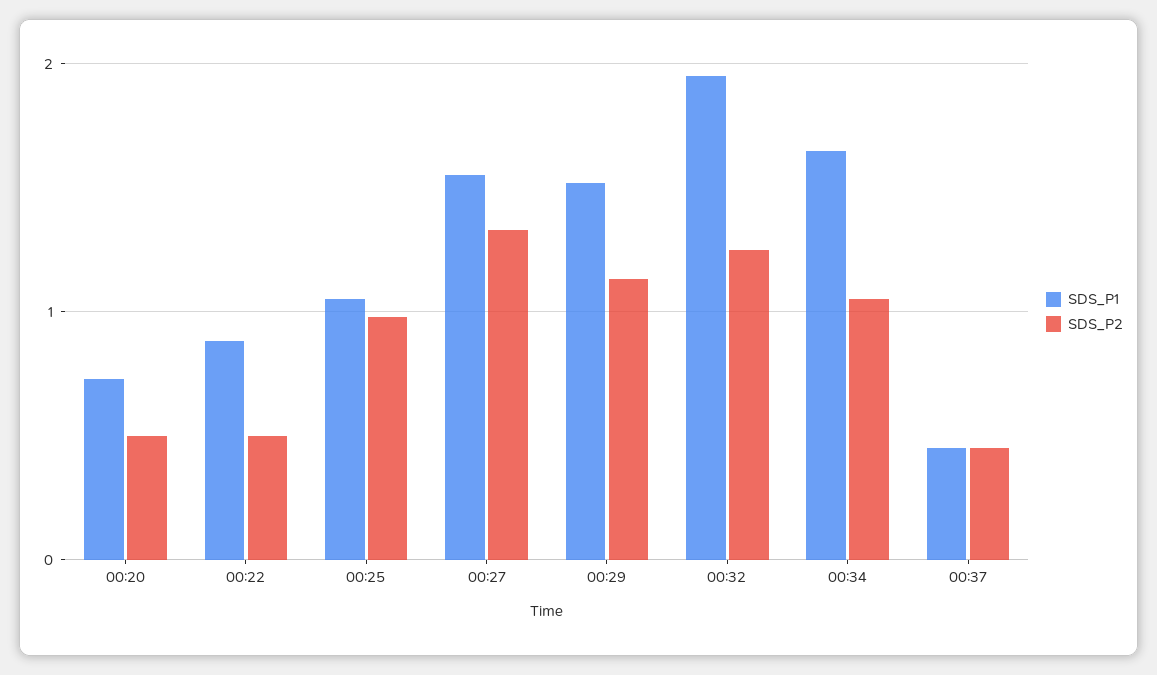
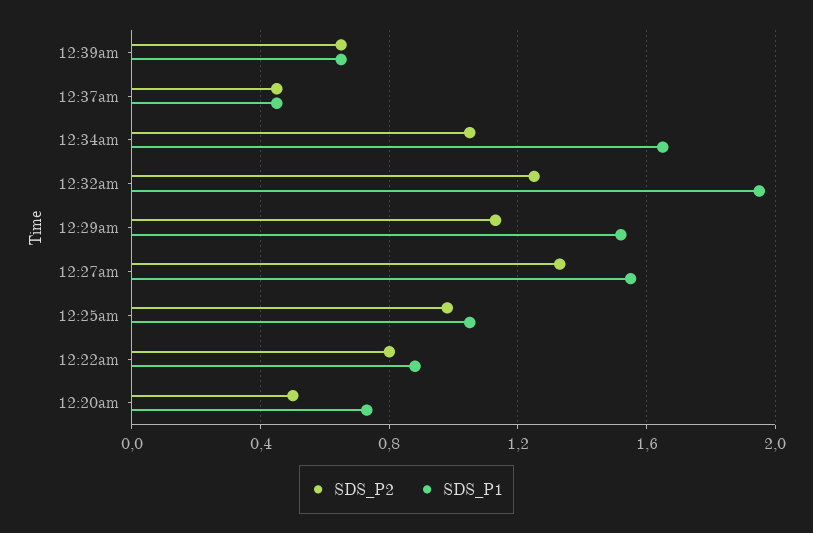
SDS_P2, 00:22: 0.5 -> 0.8
SDS_P2, 12:39am: none -> 0.65
SDS_P1, 12:39am: none -> 0.65

